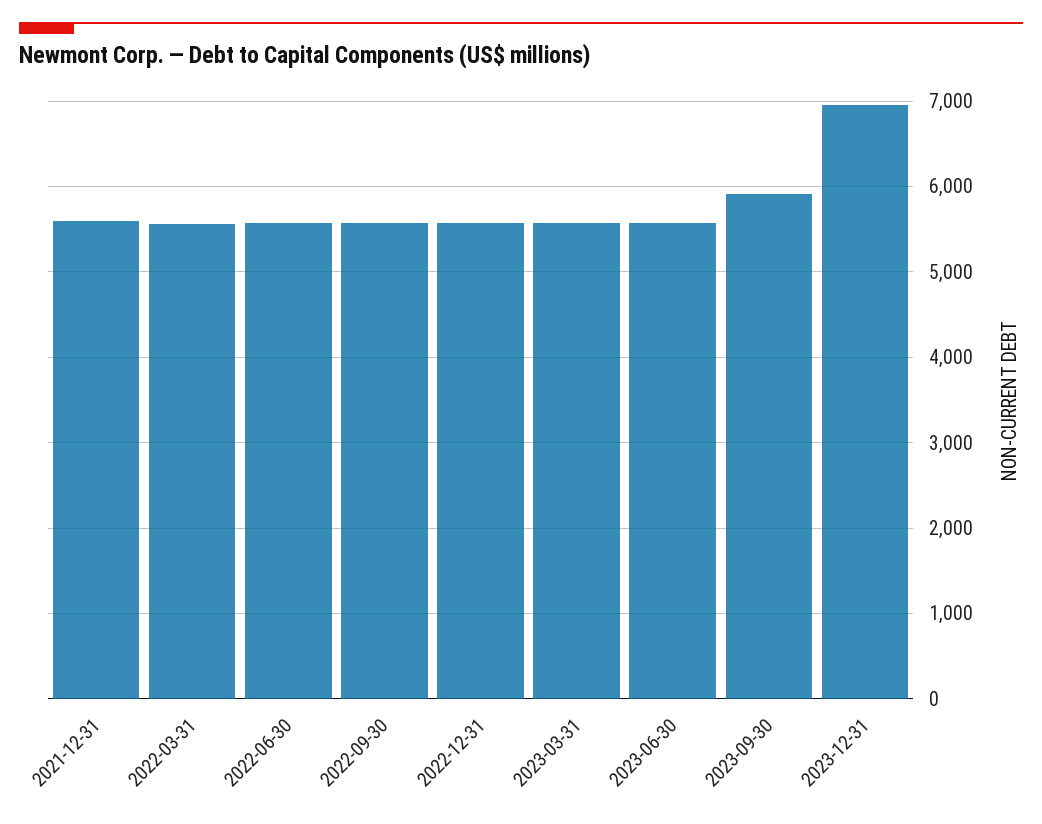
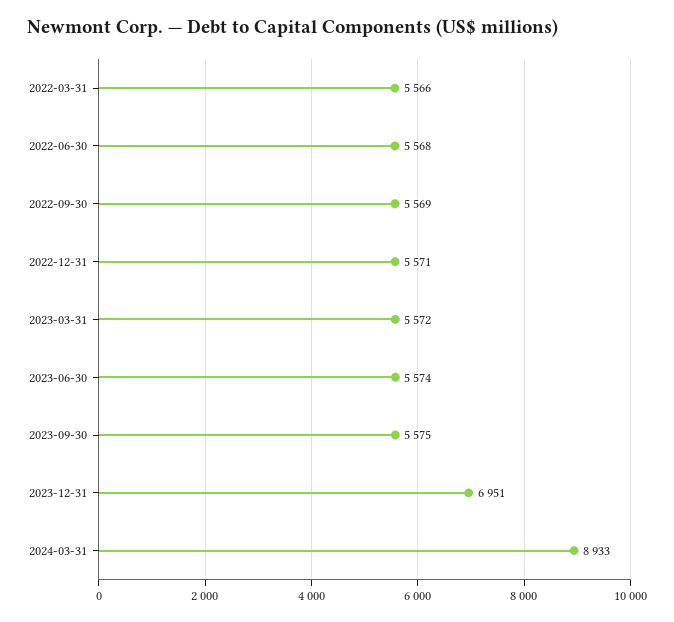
2021-12-31: 5600 -> none
2023-09-30: 5900 -> 5575
2024-03-31: none -> 8933

